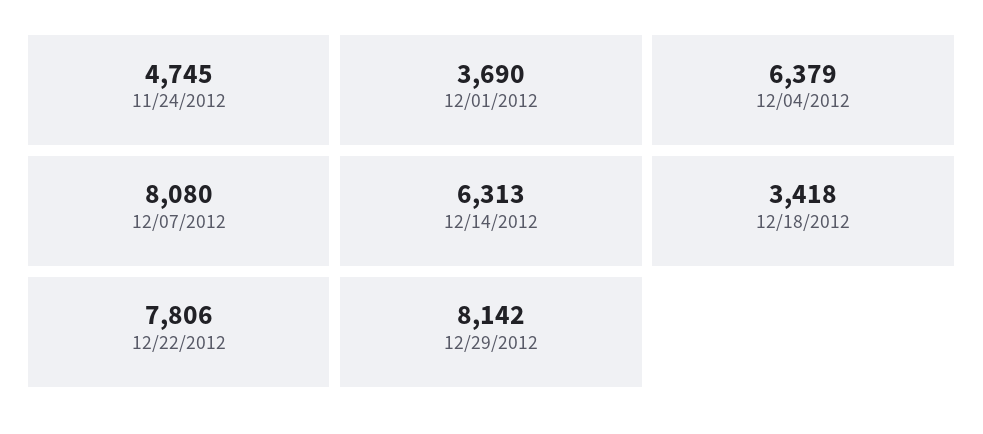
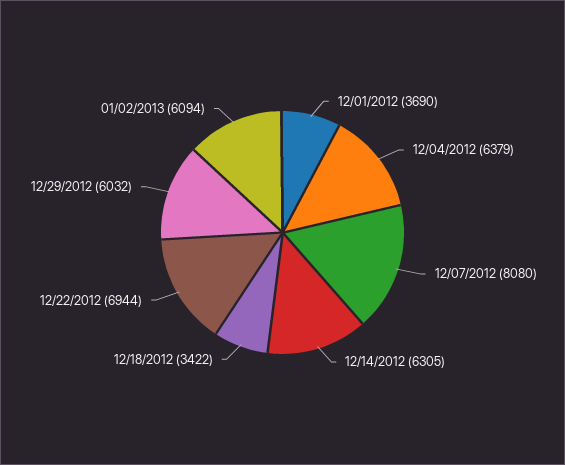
11/24/2012: 4745 -> none
12/14/2012: 6313 -> 6305
12/18/2012: 3418 -> 3422
12/22/2012: 7806 -> 6944
12/29/2012: 8142 -> 6032
01/02/2013: none -> 6094

